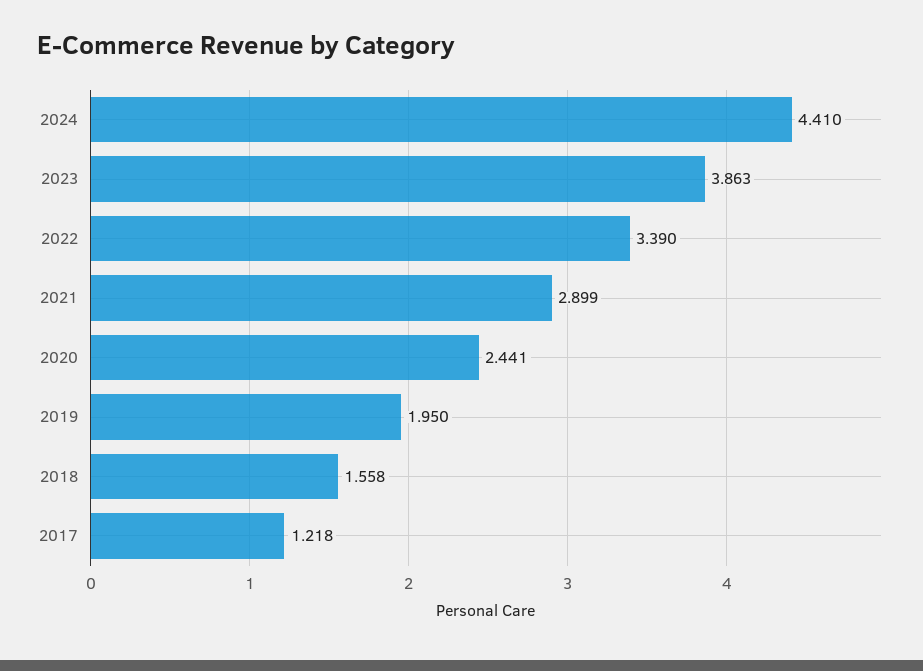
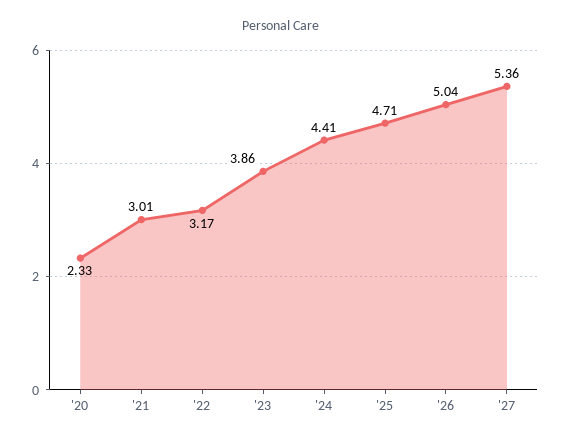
2022: 3.39 -> 3.17
2021: 2.899 -> 3.01
2020: 2.441 -> 2.33
2019: 1.95 -> none
2018: 1.558 -> none
2017: 1.218 -> none
'25: none -> 4.71
'26: none -> 5.04
'27: none -> 5.36

